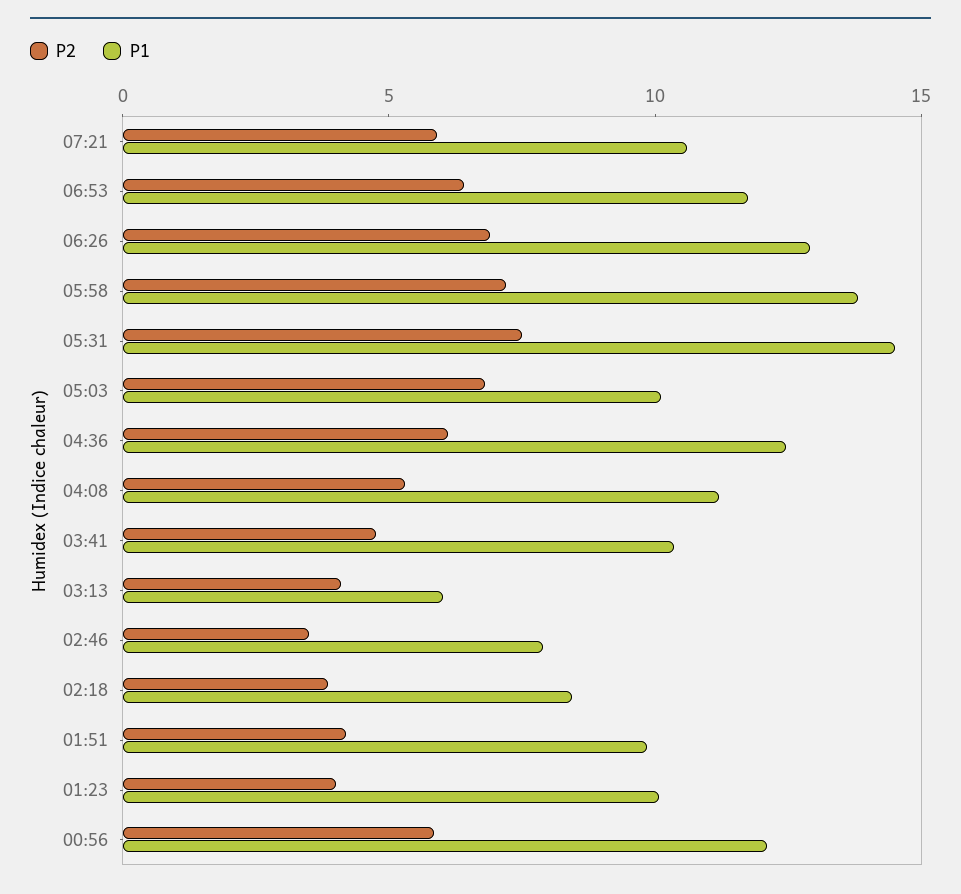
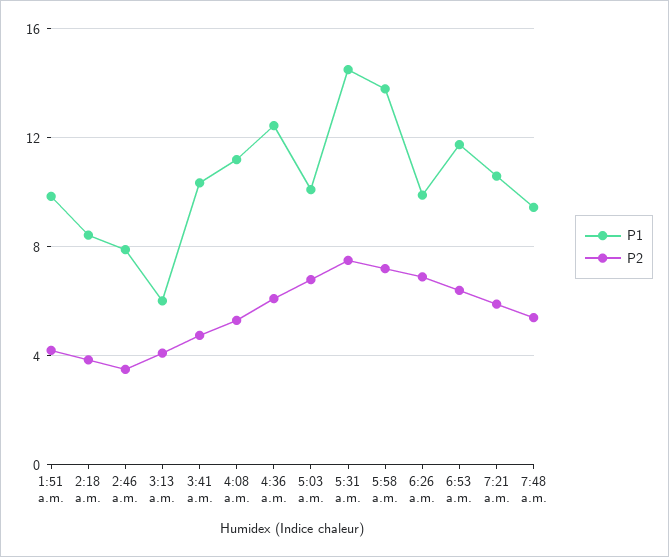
P1, 06:26: 13 -> 10
P2, 01:23: 4 -> none
P1, 01:23: 10 -> none
P2, 00:56: 6 -> none
P1, 00:56: 12 -> none
P1, 7:48 a.m.: none -> 9.5
P2, 7:48 a.m.: none -> 5.5

